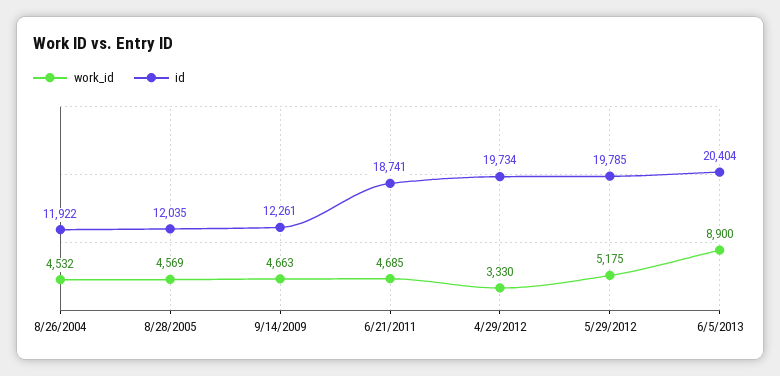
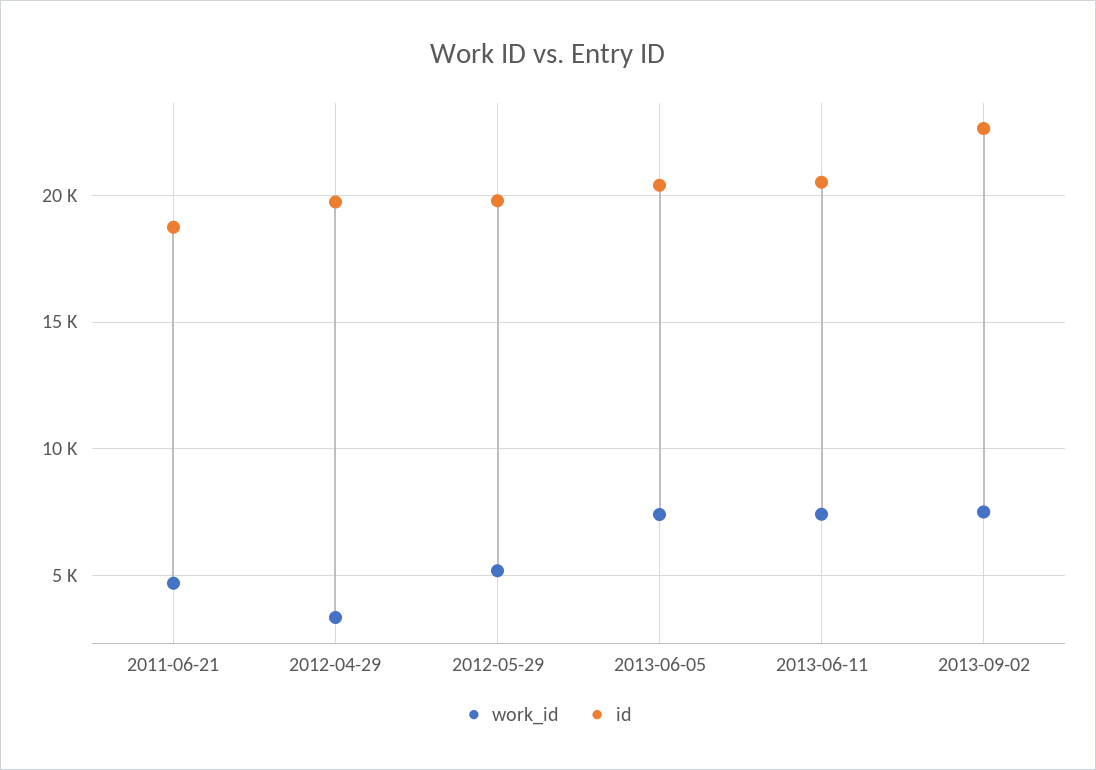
work_id, 8/26/2004: 4532 -> none
id, 8/26/2004: 11922 -> none
work_id, 8/28/2005: 4569 -> none
id, 8/28/2005: 12035 -> none
work_id, 9/14/2009: 4663 -> none
id, 9/14/2009: 12261 -> none
work_id, 6/5/2013: 8900 -> 7500
work_id, 2013-06-11: none -> 7500
id, 2013-06-11: none -> 20500
work_id, 2013-09-02: none -> 7500
id, 2013-09-02: none -> 22500

